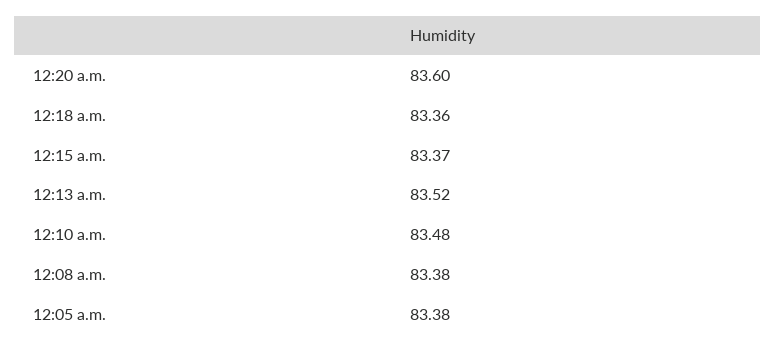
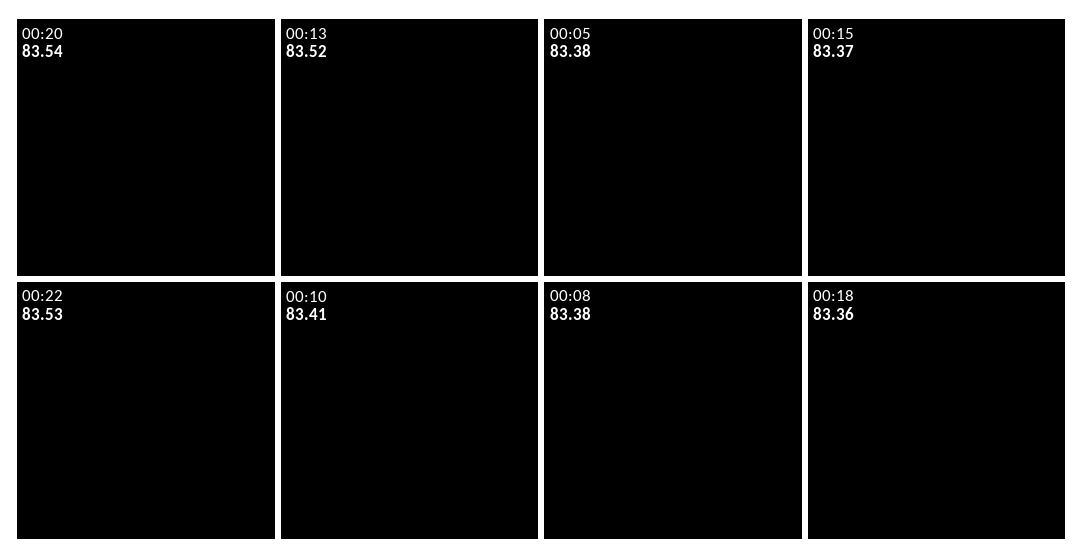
12:20 a.m.: 83.6 -> 83.54
12:10 a.m.: 83.48 -> 83.41
00:22: none -> 83.53

